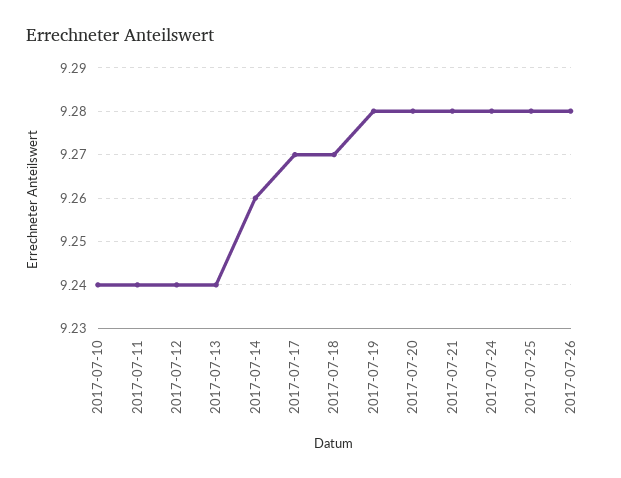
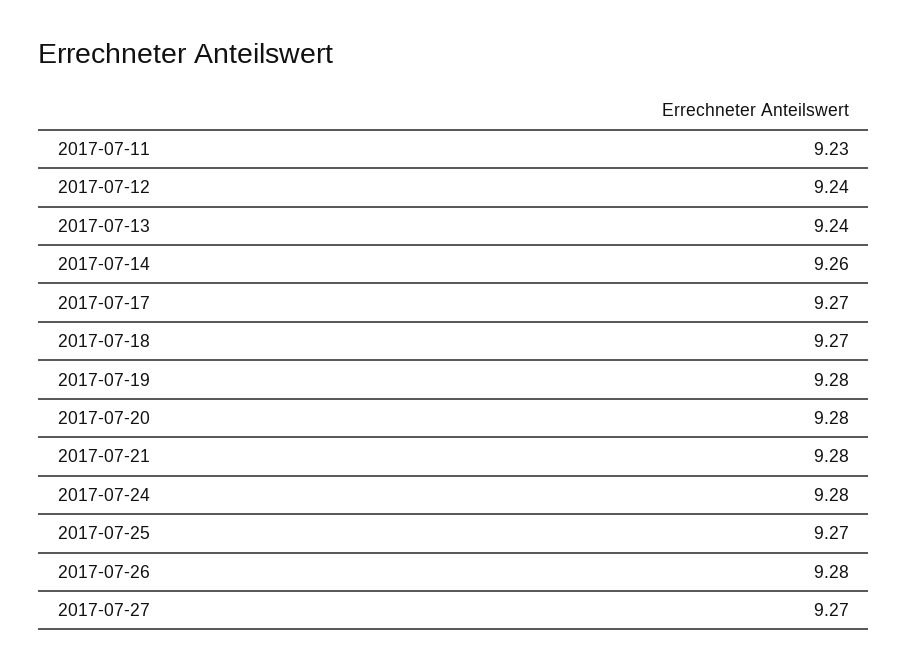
2017-07-10: 9.24 -> none
2017-07-11: 9.24 -> 9.23
2017-07-25: 9.28 -> 9.27
2017-07-27: none -> 9.27

